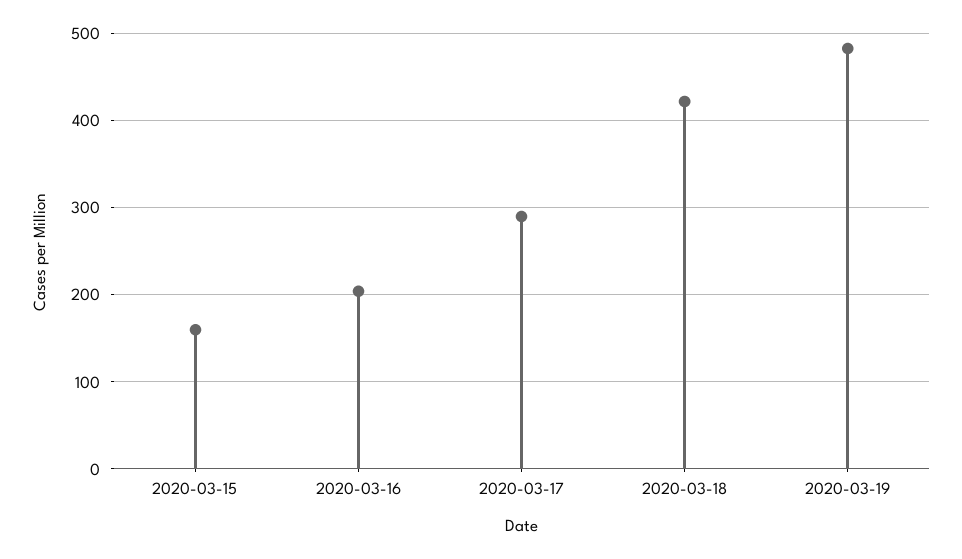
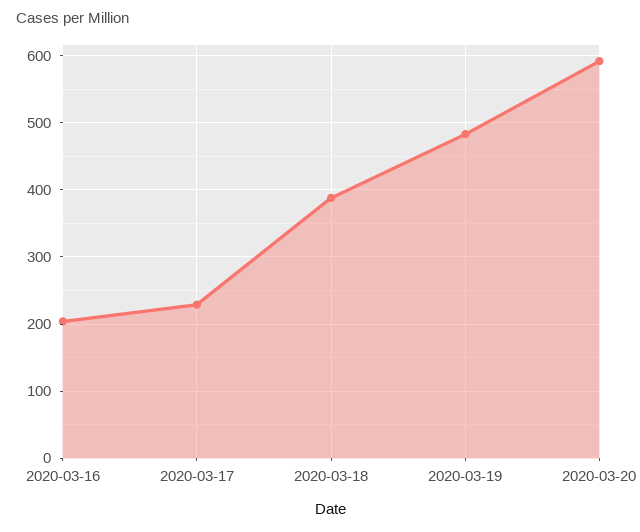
2020-03-15: 160 -> none
2020-03-17: 290 -> 230
2020-03-18: 420 -> 390
2020-03-20: none -> 590

